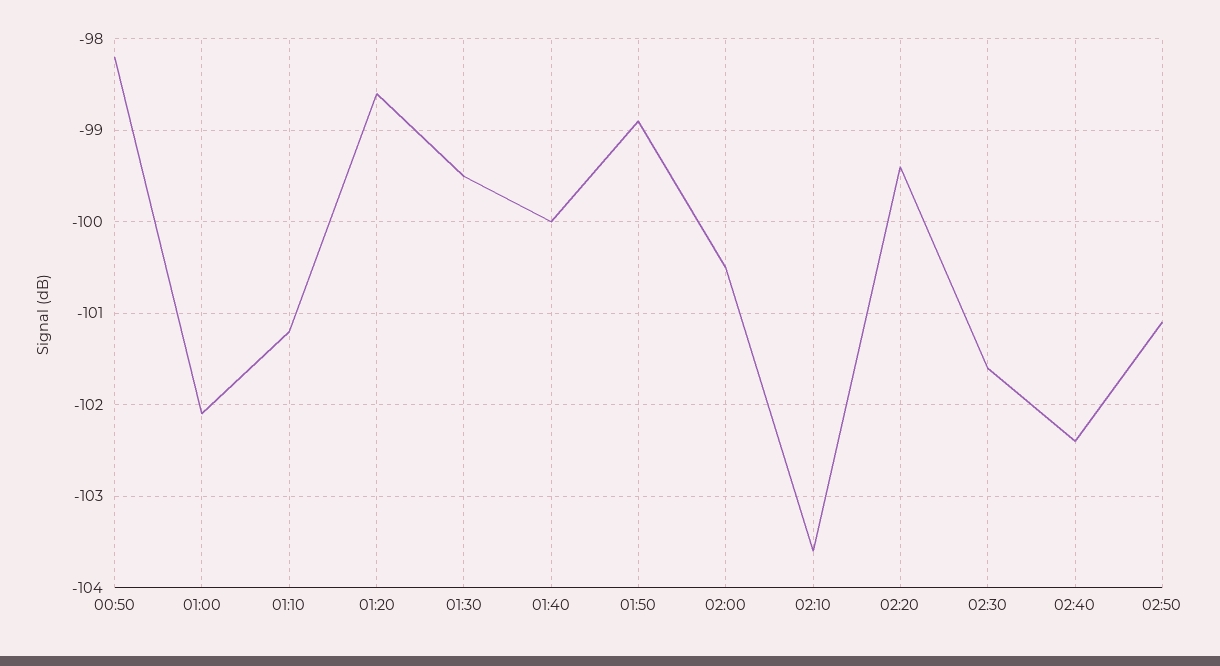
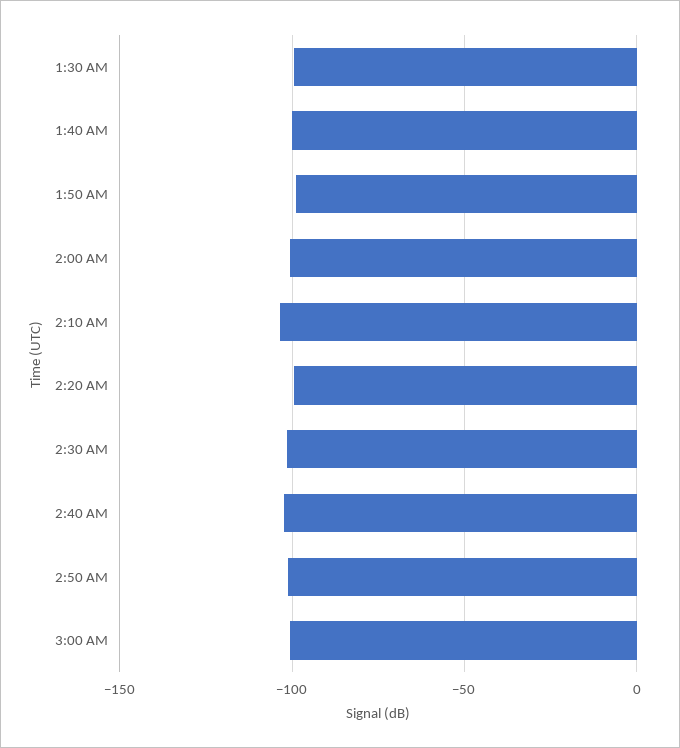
00:50: -98.2 -> none
01:00: -102.1 -> none
01:10: -101.2 -> none
01:20: -98.6 -> none
3:00 AM: none -> -100

